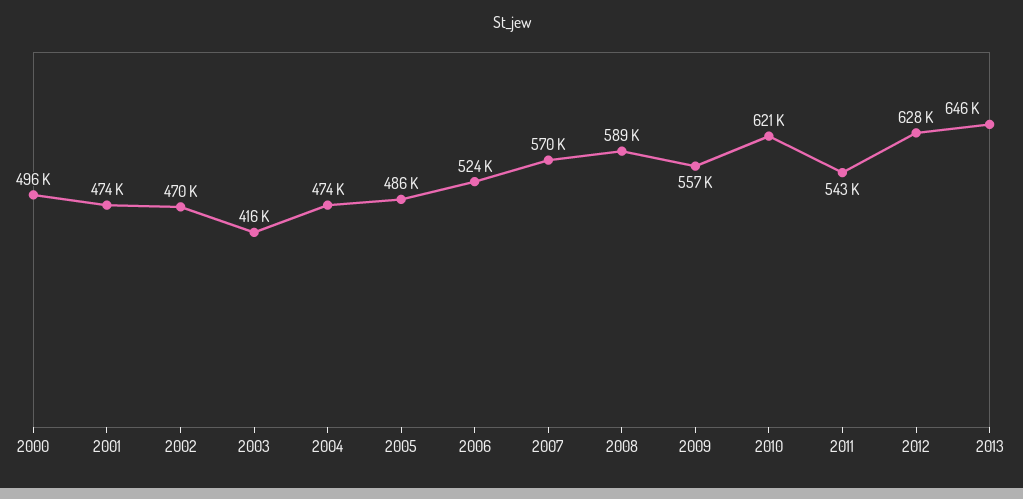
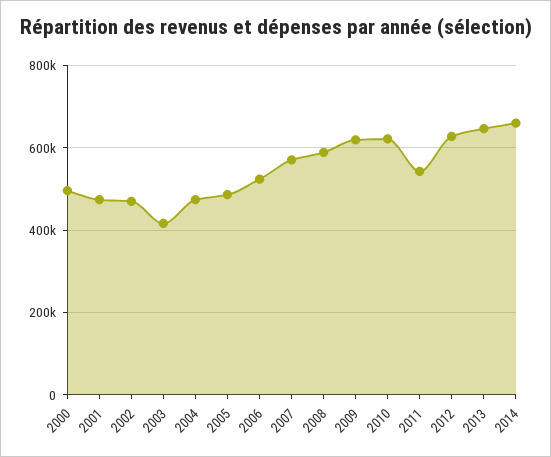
2009: 557000 -> 620000
2014: none -> 660000

